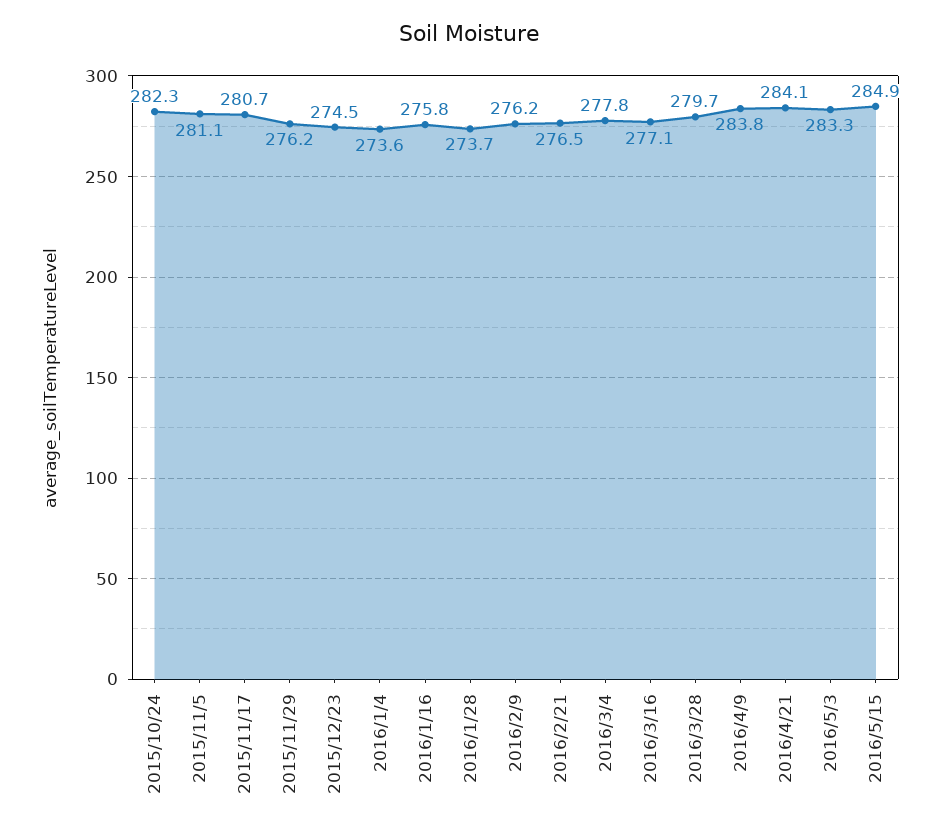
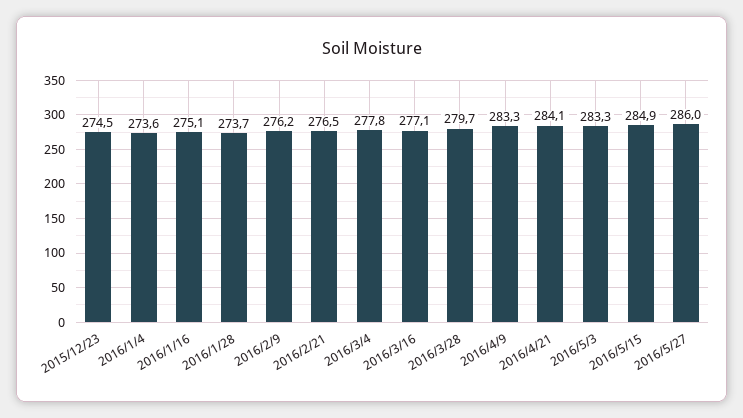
2015/10/24: 282.3 -> none
2015/11/5: 281.1 -> none
2015/11/17: 280.7 -> none
2015/11/29: 276.2 -> none
2016/1/16: 275.8 -> 275.1
2016/4/9: 283.8 -> 283.3
2016/5/27: none -> 286

